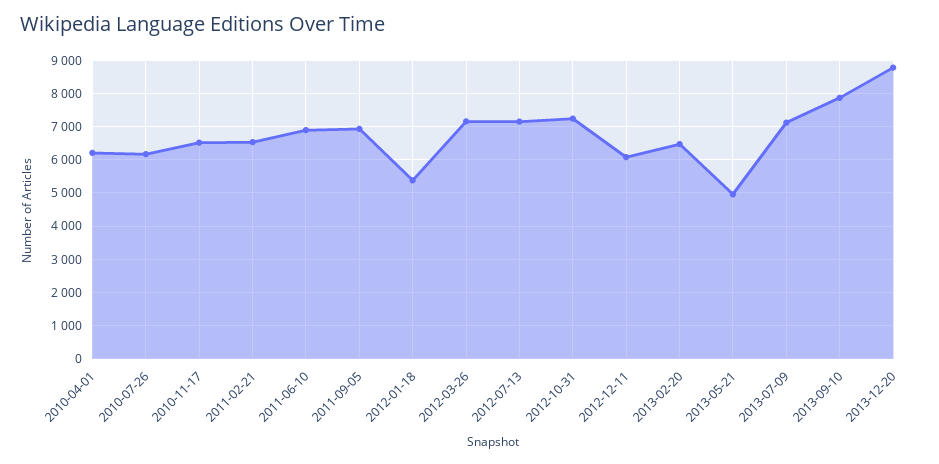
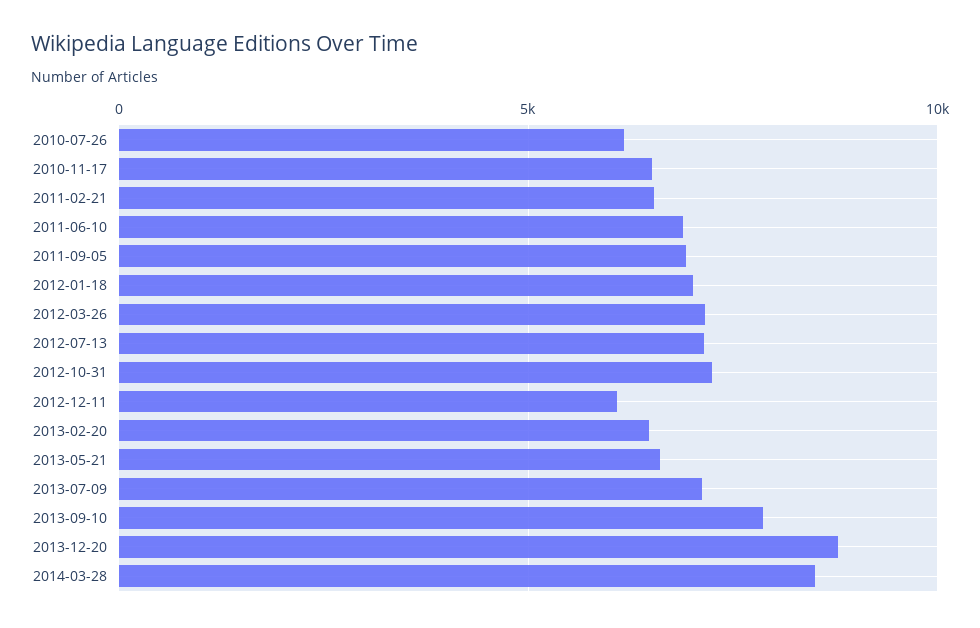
2010-04-01: 6200 -> none
2012-01-18: 5400 -> 7000
2013-05-21: 5000 -> 6500
2014-03-28: none -> 8500

